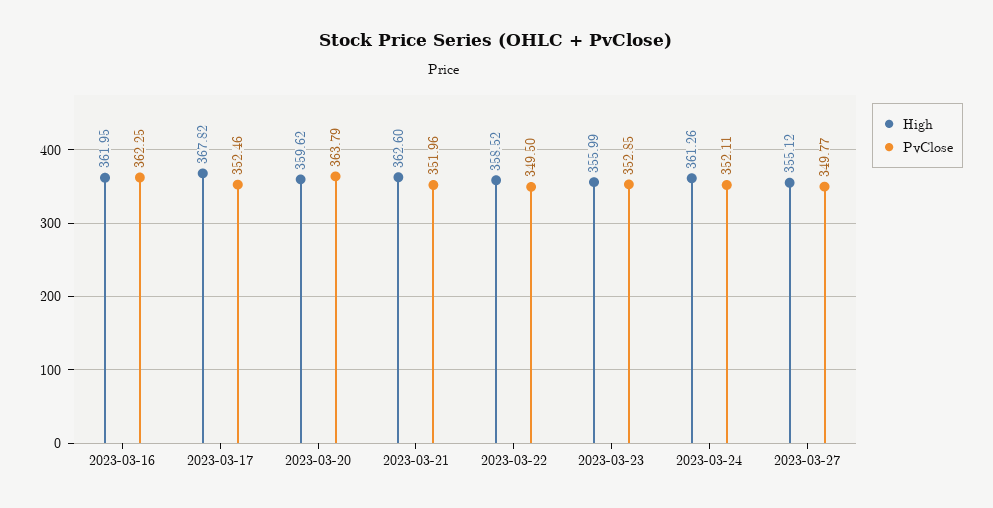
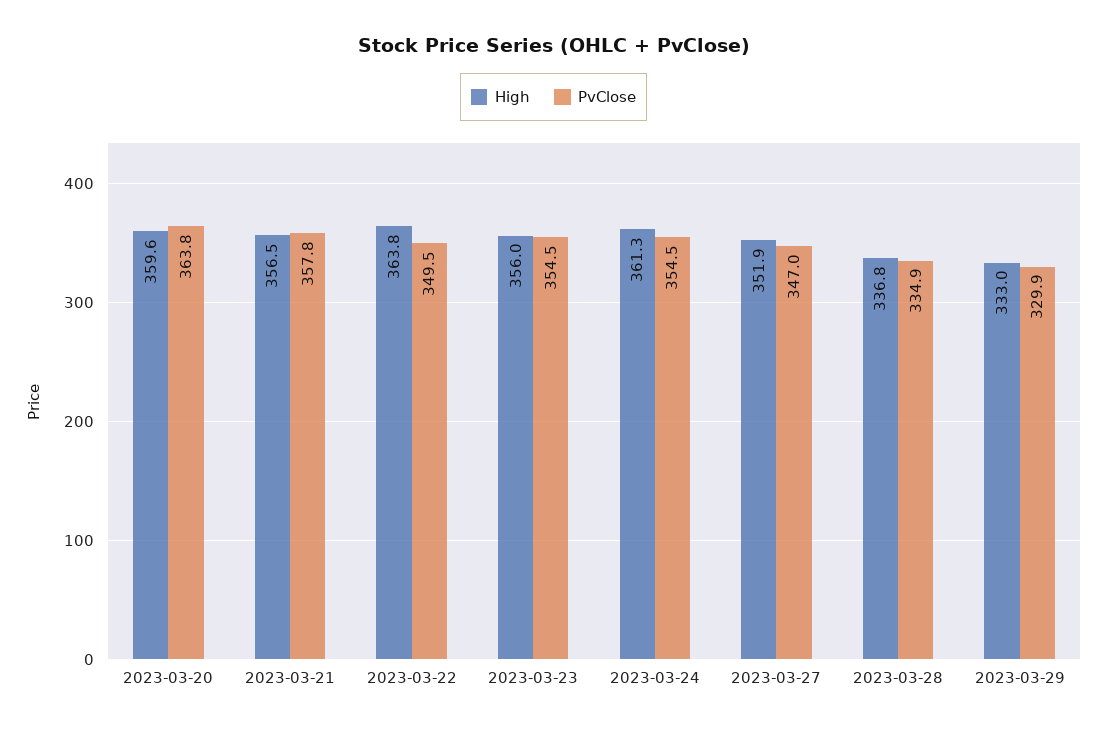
High, 2023-03-16: 361.95 -> none
PvClose, 2023-03-16: 362.25 -> none
High, 2023-03-17: 367.82 -> none
PvClose, 2023-03-17: 352.46 -> none
High, 2023-03-21: 362.6 -> 356.5
PvClose, 2023-03-21: 351.96 -> 357.8
High, 2023-03-22: 358.52 -> 363.8
PvClose, 2023-03-23: 352.85 -> 354.5
PvClose, 2023-03-24: 352.11 -> 354.5
High, 2023-03-27: 355.12 -> 351.9
PvClose, 2023-03-27: 349.77 -> 347
High, 2023-03-28: none -> 336.8
PvClose, 2023-03-28: none -> 334.9
High, 2023-03-29: none -> 333
PvClose, 2023-03-29: none -> 329.9

